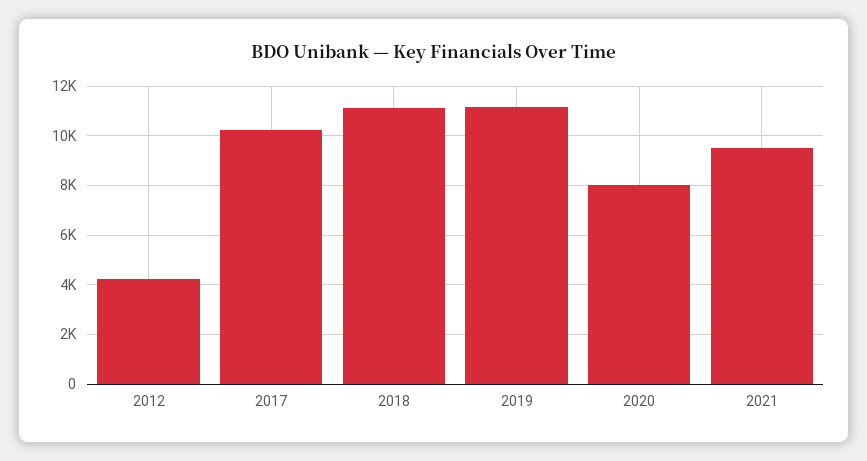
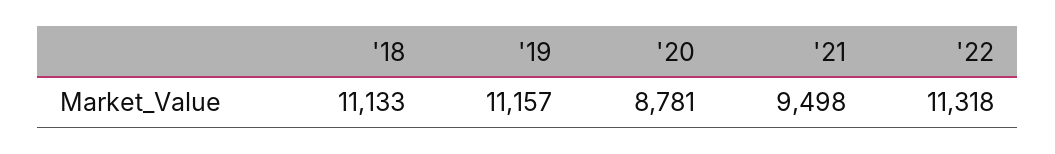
2012: 4250 -> none
2017: 10250 -> none
2020: 8000 -> 8781
'22: none -> 11318

